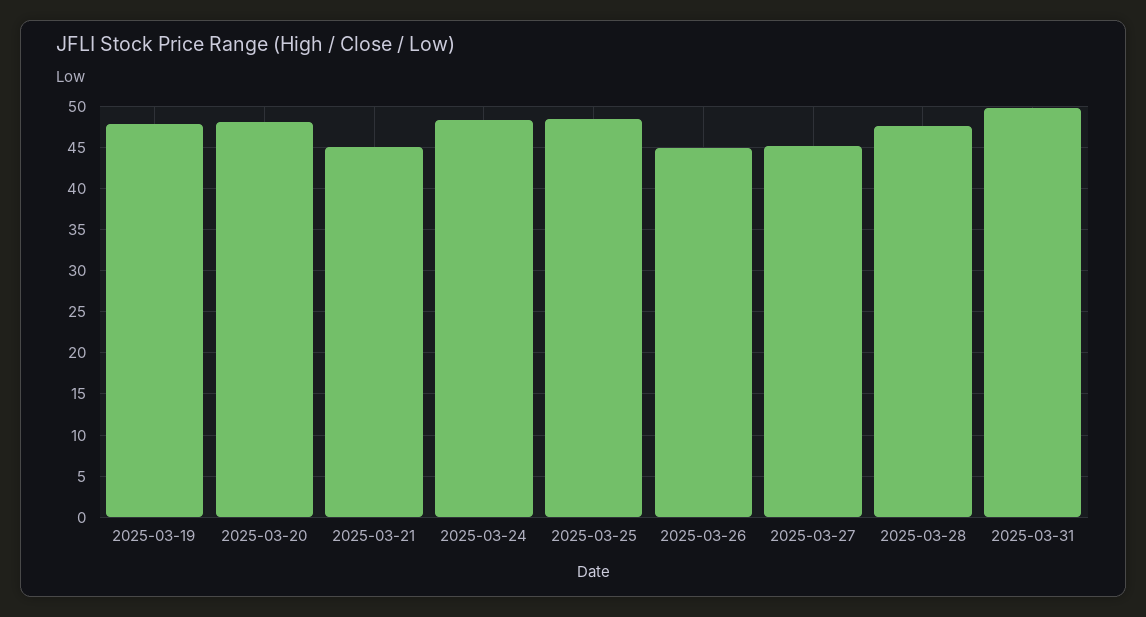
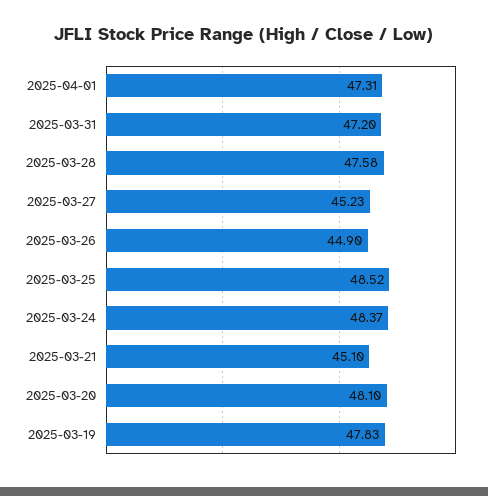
2025-03-31: 50 -> 47.2
2025-04-01: none -> 47.31

